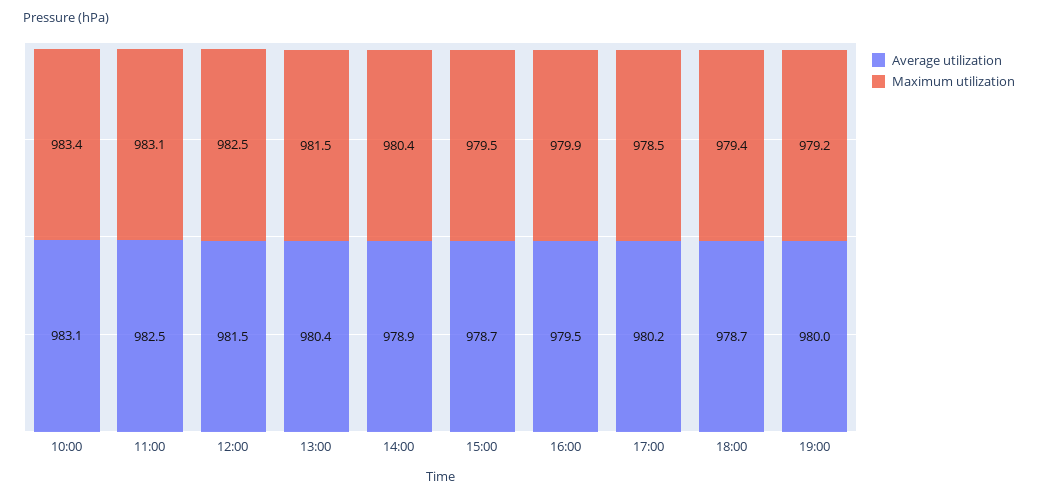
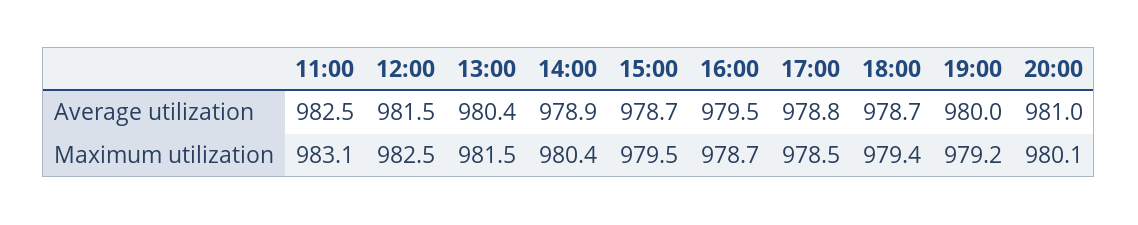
Average utilization, 10:00: 983.1 -> none
Maximum utilization, 10:00: 983.4 -> none
Maximum utilization, 16:00: 979.9 -> 978.7
Average utilization, 17:00: 980.2 -> 978.8
Average utilization, 20:00: none -> 981
Maximum utilization, 20:00: none -> 980.1

